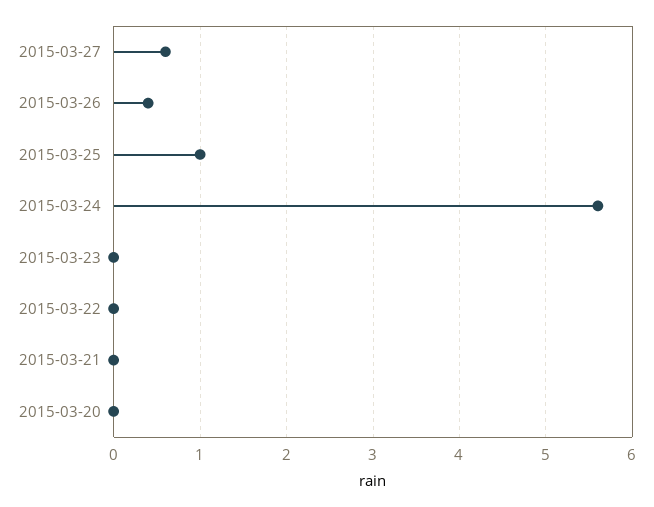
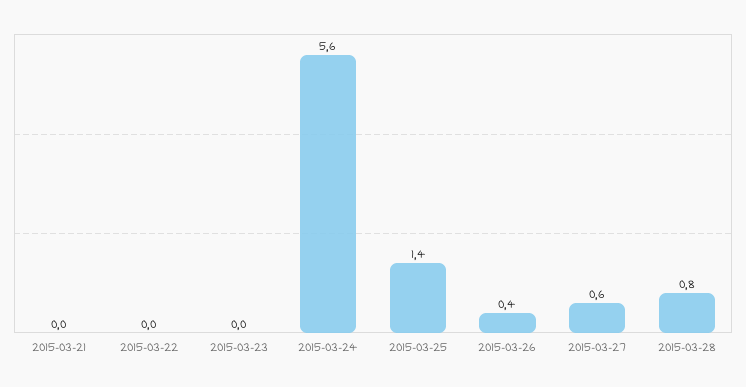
2015-03-25: 1 -> 1.4
2015-03-20: 0 -> none
2015-03-28: none -> 0.8

